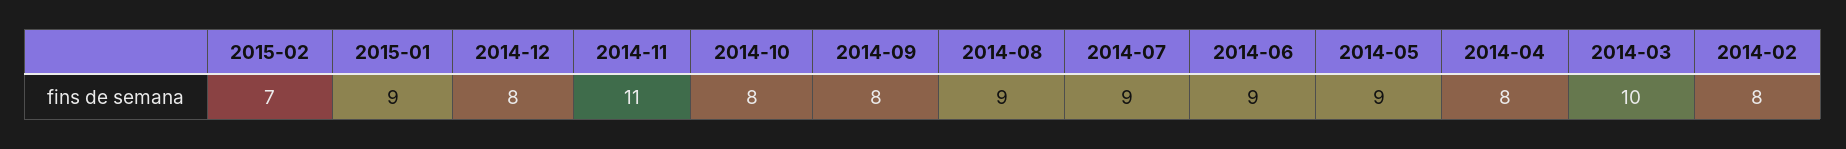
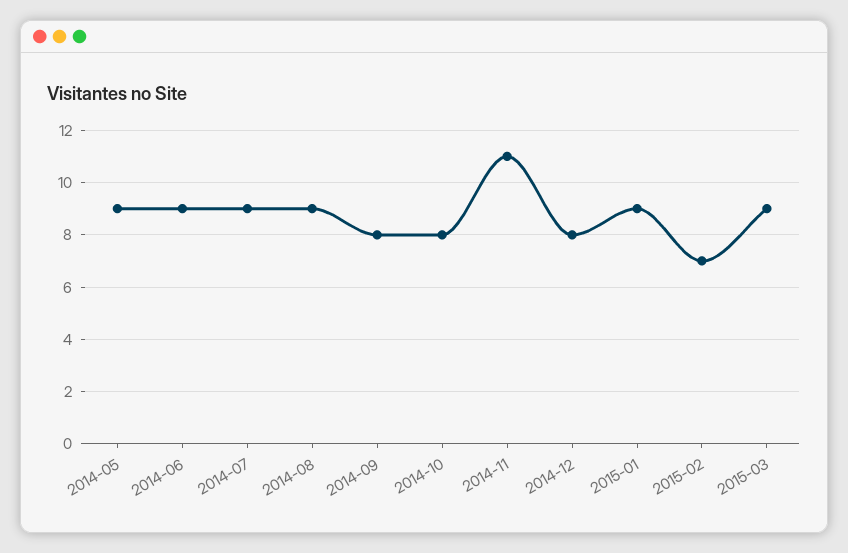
2014-04: 8 -> none
2014-03: 10 -> none
2014-02: 8 -> none
2015-03: none -> 9

